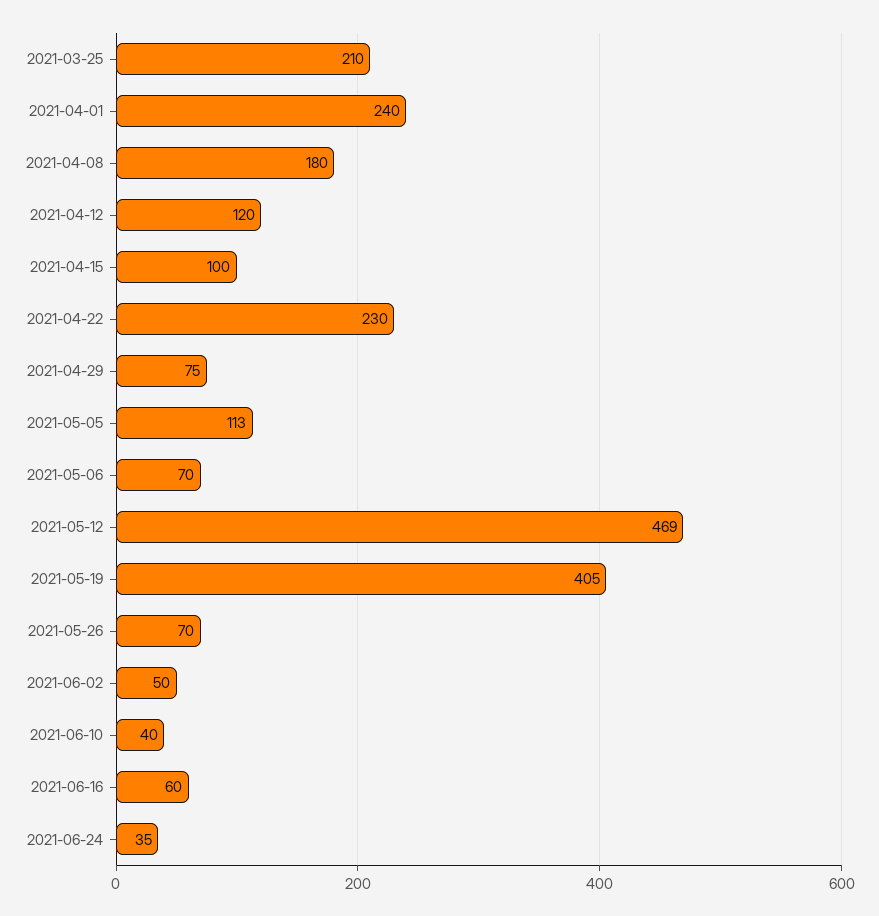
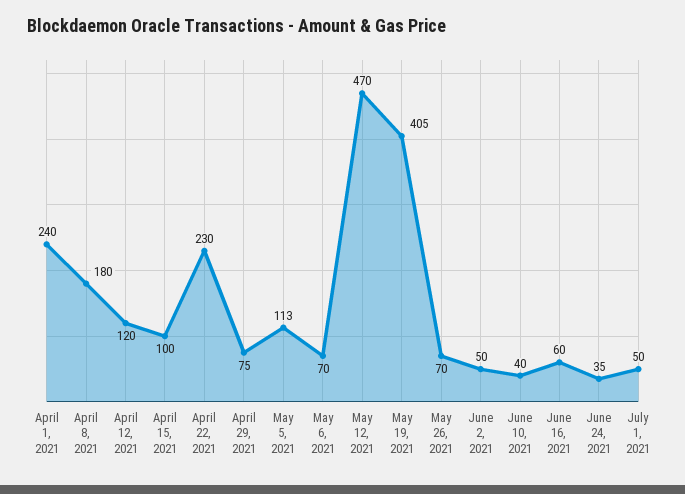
2021-03-25: 210 -> none
2021-05-12: 469 -> 470
July 1, 2021: none -> 50

